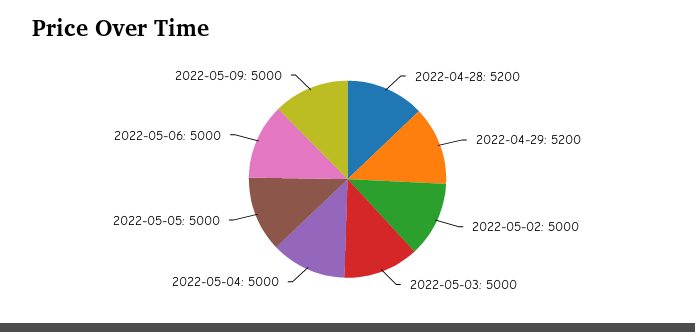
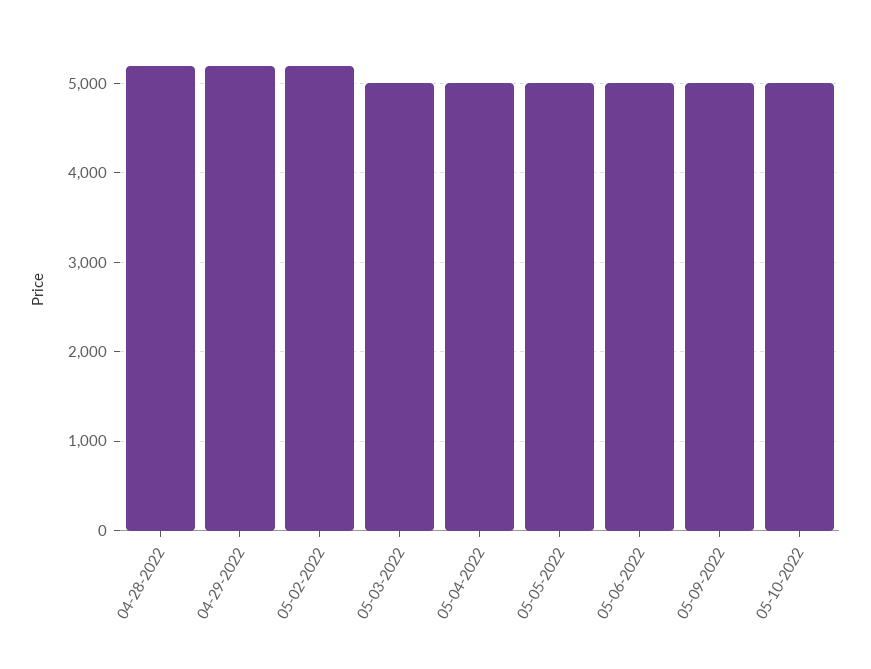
2022-05-02: 5000 -> 5200
05-10-2022: none -> 5000

